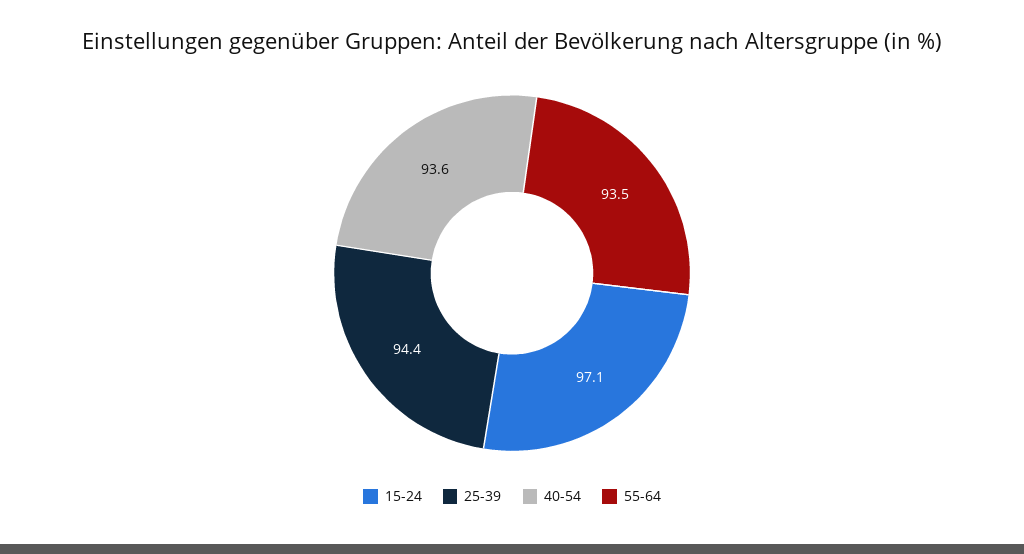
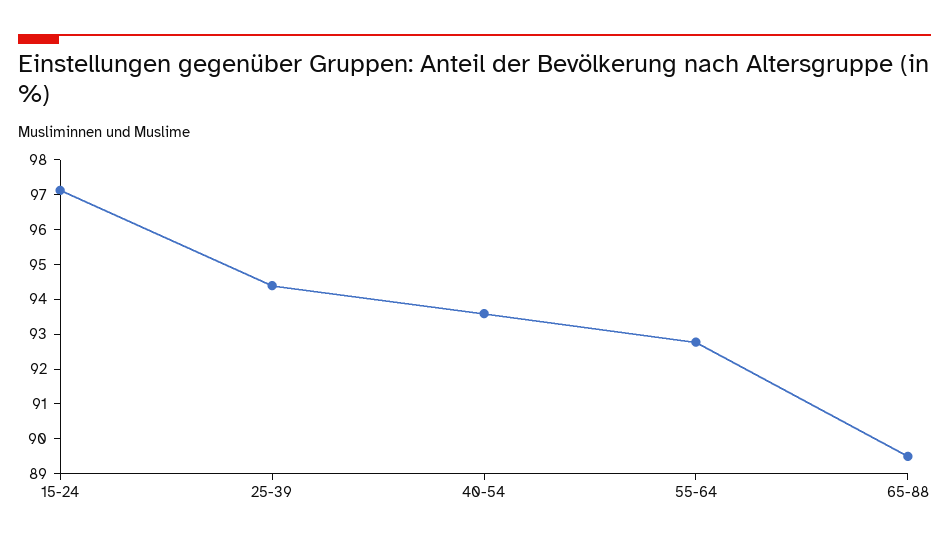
55-64: 93.5 -> 92.75
65-88: none -> 89.5

